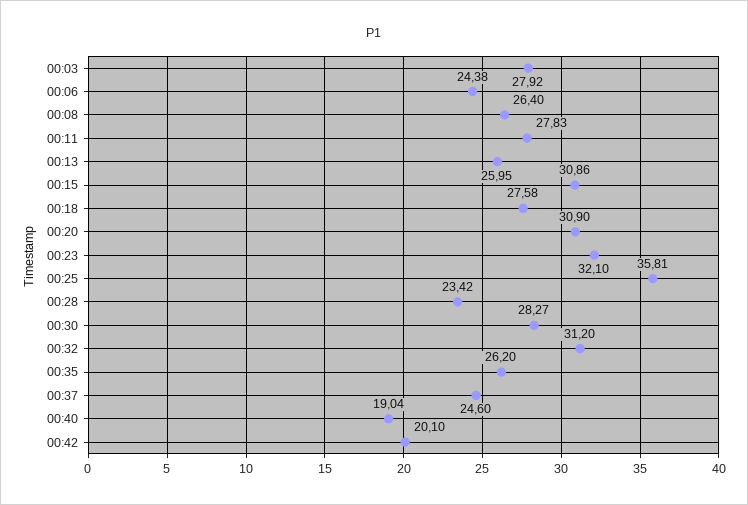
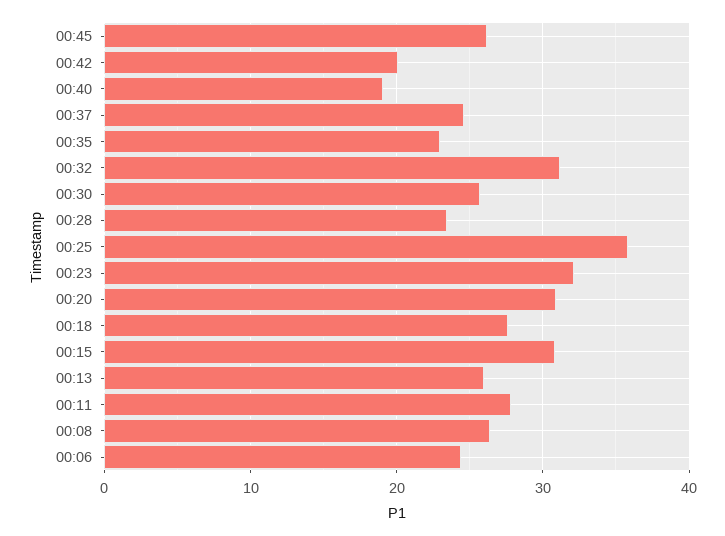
00:03: 27.92 -> none
00:30: 28.27 -> 26
00:35: 26.2 -> 23
00:45: none -> 26

